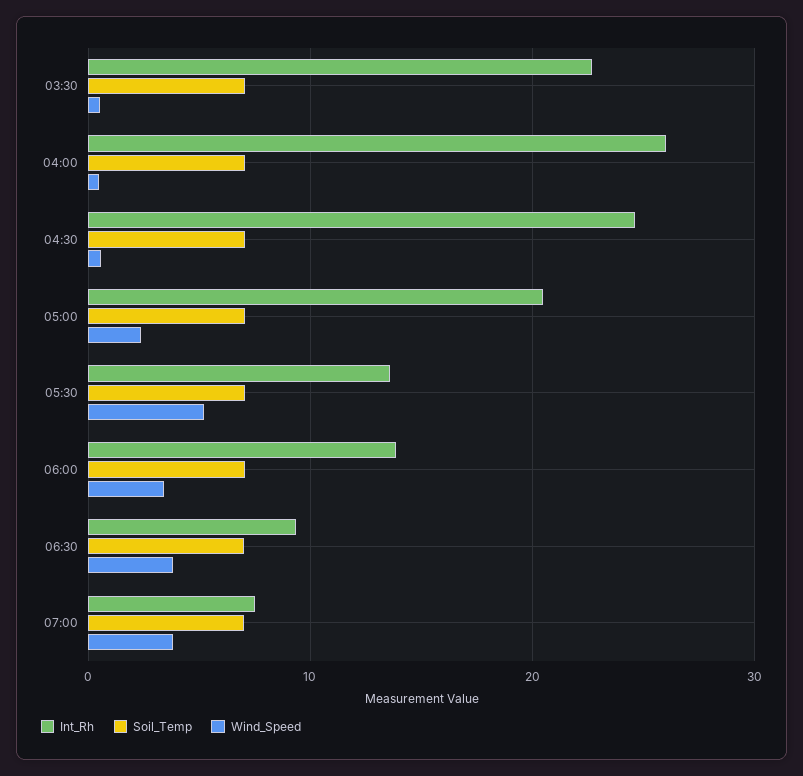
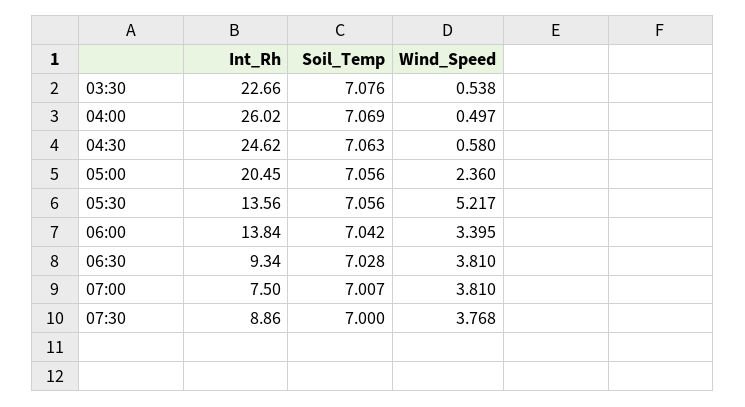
Int_Rh, 07:30: none -> 8.86
Soil_Temp, 07:30: none -> 7
Wind_Speed, 07:30: none -> 3.768

